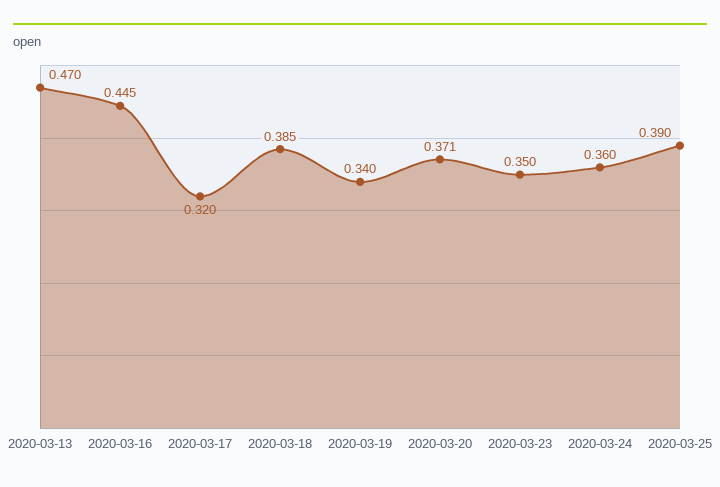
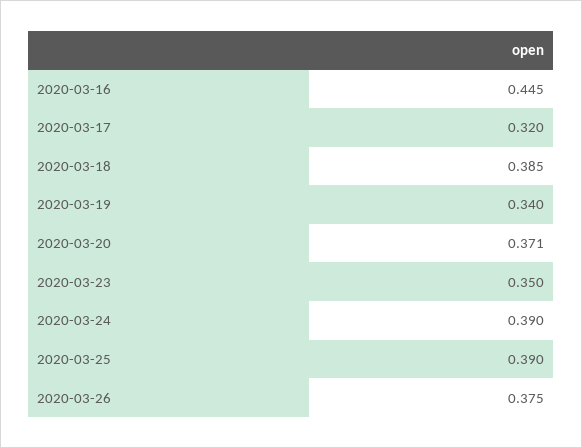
2020-03-13: 0.47 -> none
2020-03-24: 0.36 -> 0.39
2020-03-26: none -> 0.375

